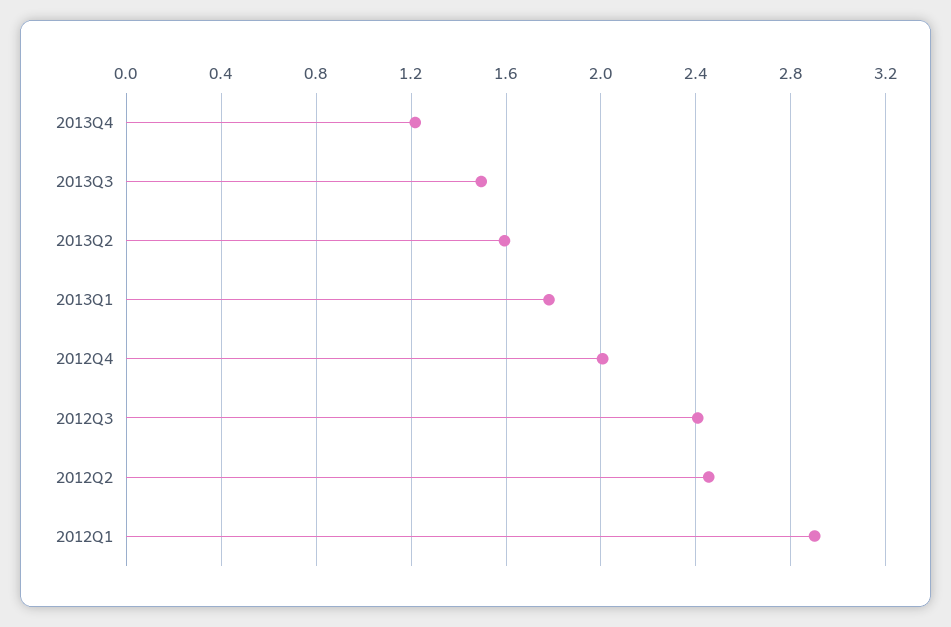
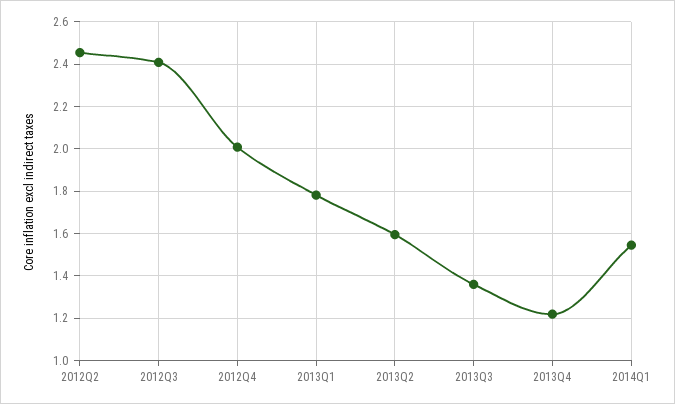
2013Q3: 1.5 -> 1.35
2012Q1: 2.9 -> none
2014Q1: none -> 1.55

